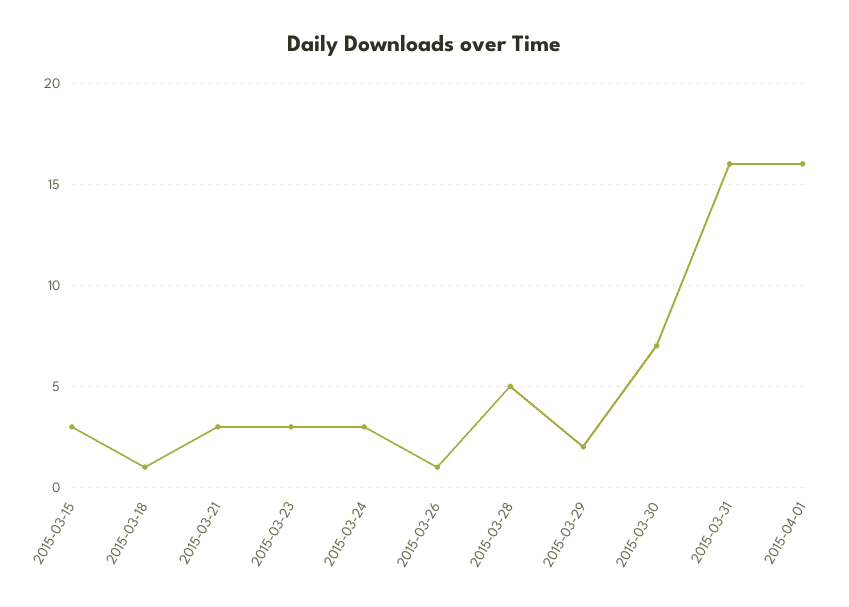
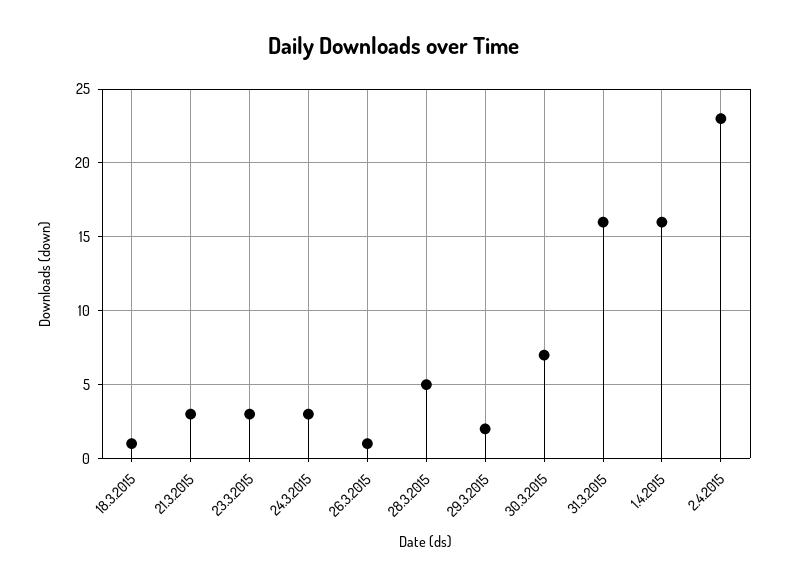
2015-03-15: 3 -> none
2.4.2015: none -> 23

